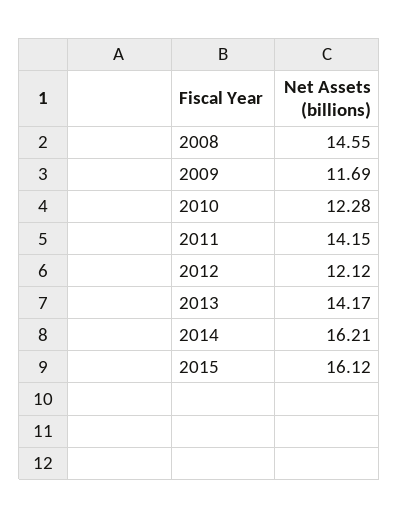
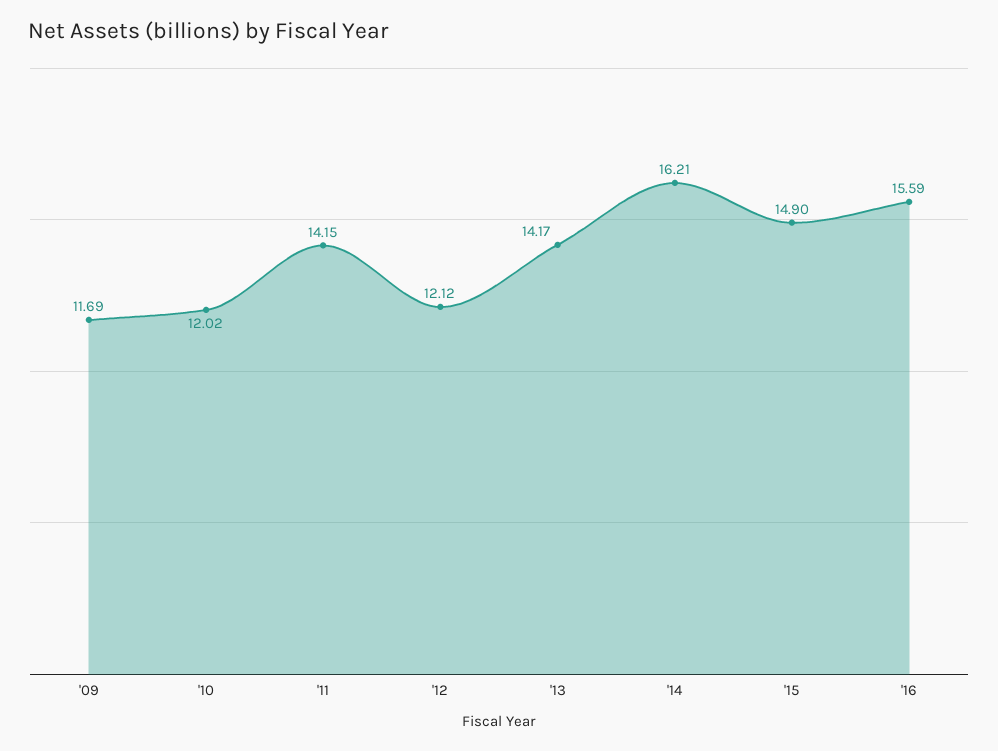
2008: 14.55 -> none
2010: 12.28 -> 12.02
2015: 16.12 -> 14.9
'16: none -> 15.59

